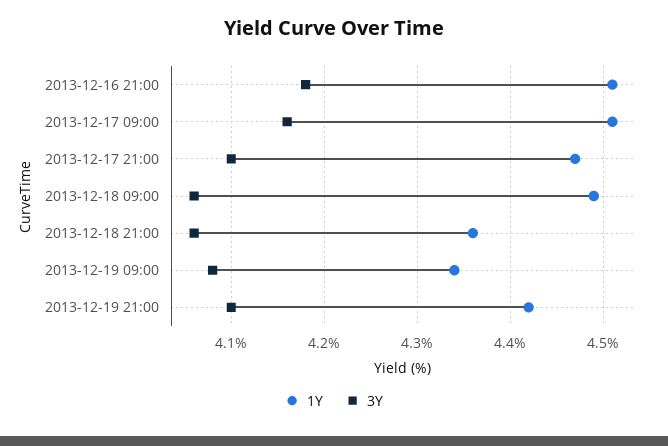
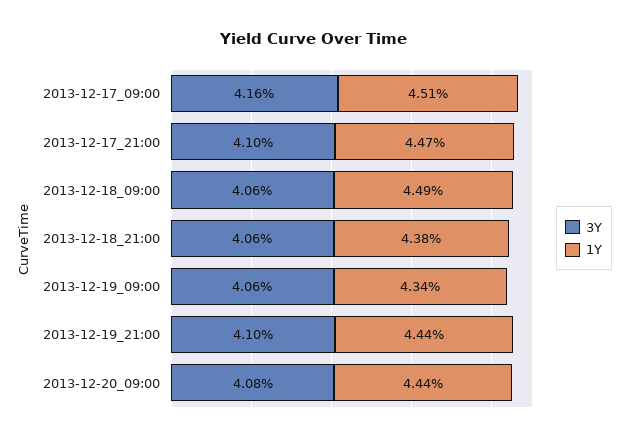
1Y, 2013-12-16 21:00: 4.51 -> none
3Y, 2013-12-16 21:00: 4.18 -> none
1Y, 2013-12-18 21:00: 4.36 -> 4.38
3Y, 2013-12-19 09:00: 4.08 -> 4.06
1Y, 2013-12-19 21:00: 4.42 -> 4.44
3Y, 2013-12-20_09:00: none -> 4.08
1Y, 2013-12-20_09:00: none -> 4.44

